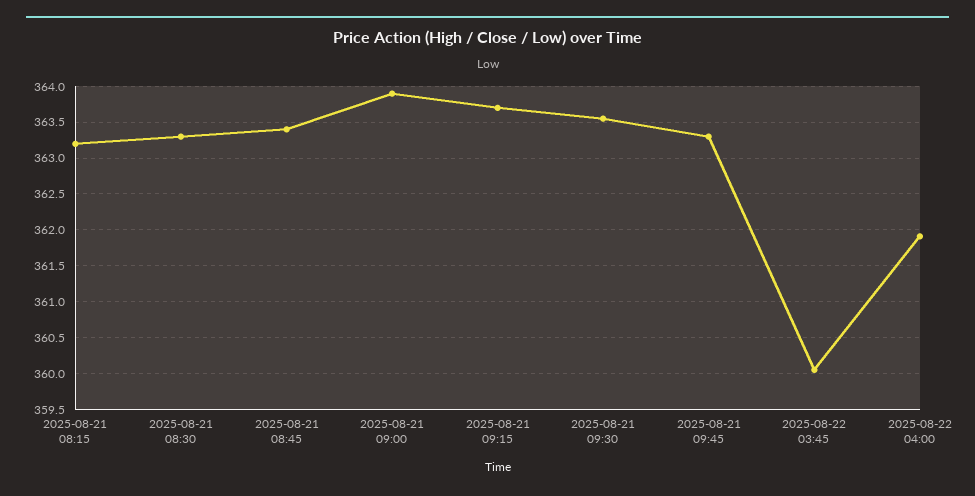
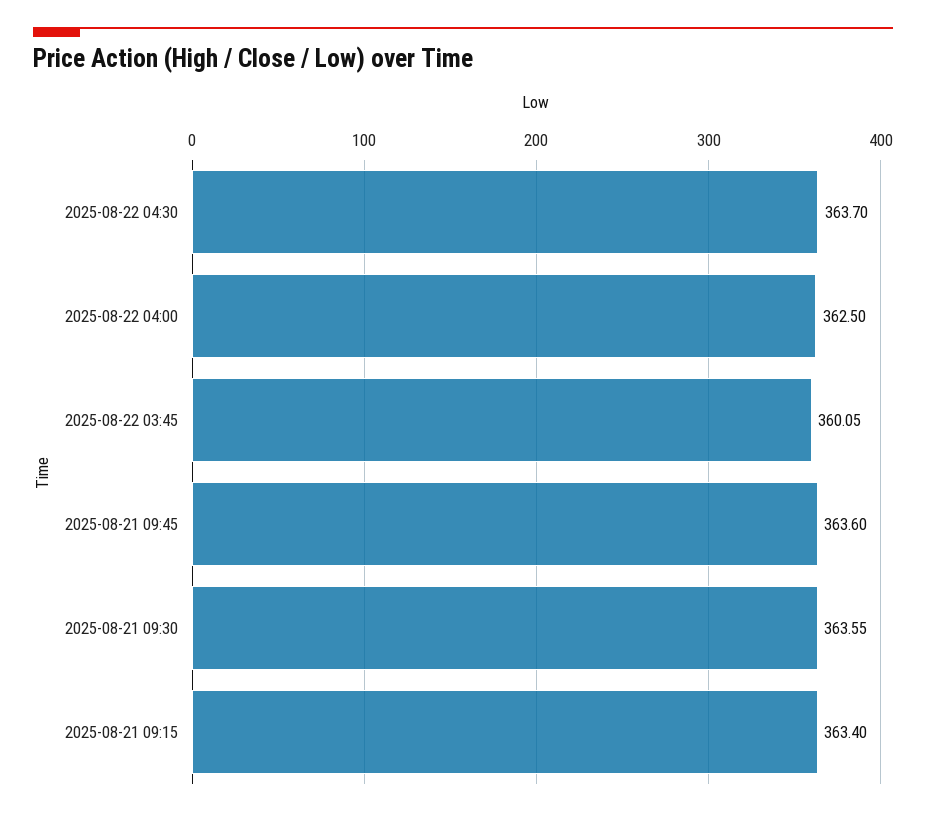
2025-08-21 08:15: 363.2 -> none
2025-08-21 08:30: 363.3 -> none
2025-08-21 08:45: 363.4 -> none
2025-08-21 09:00: 363.9 -> none
2025-08-21 09:15: 363.7 -> 363.4
2025-08-21 09:45: 363.3 -> 363.6
2025-08-22 04:00: 361.9 -> 362.5
2025-08-22 04:30: none -> 363.7

